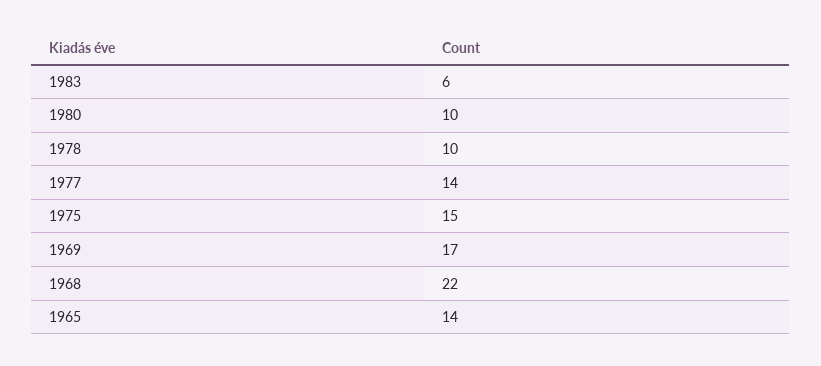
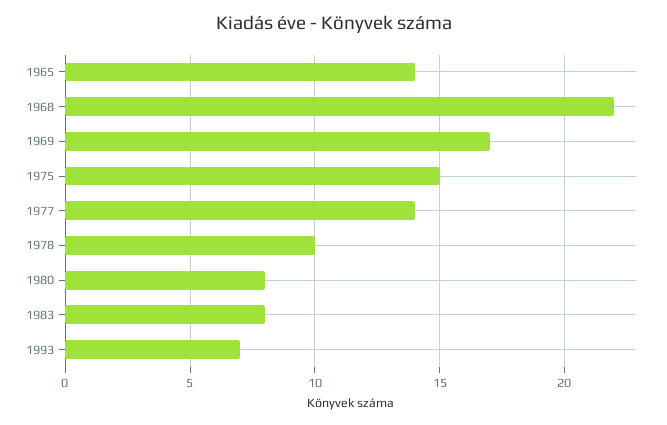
1983: 6 -> 8
1980: 10 -> 8
1993: none -> 7

